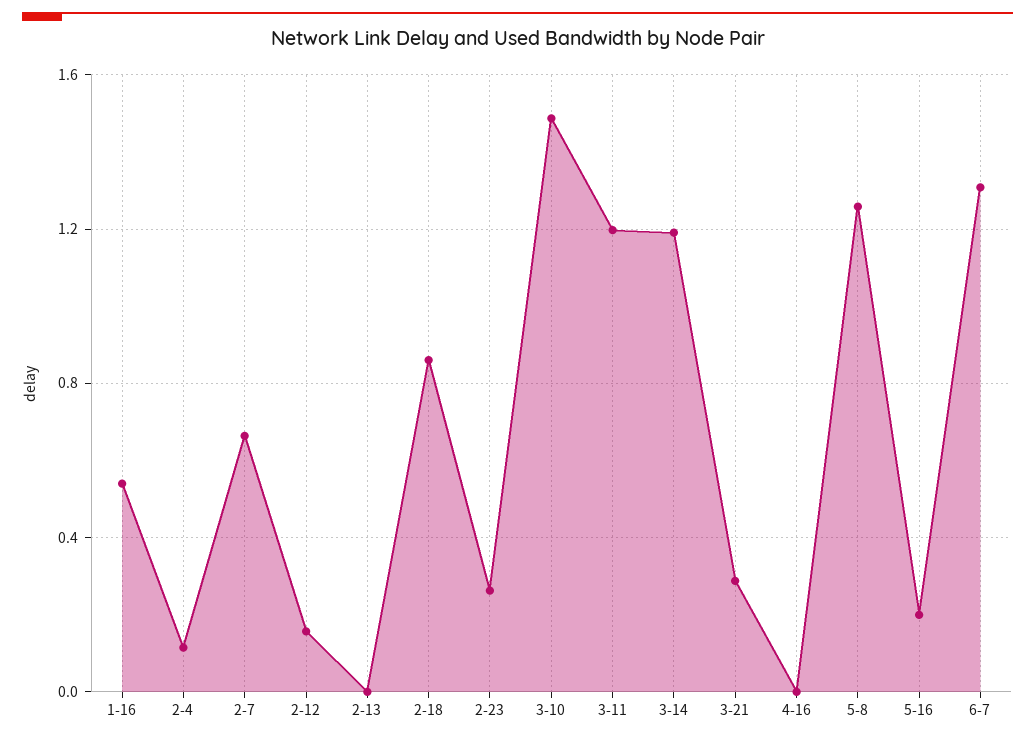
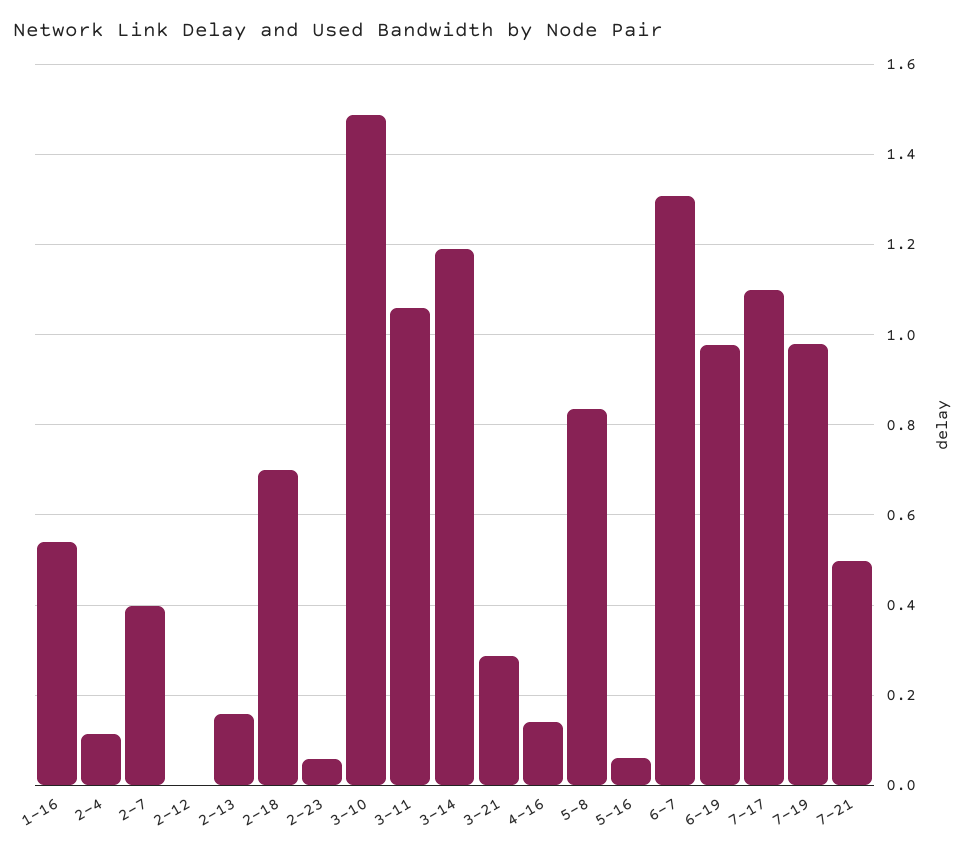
2-7: 0.65 -> 0.4
2-12: 0.15 -> 0
2-13: 0 -> 0.16
2-18: 0.85 -> 0.7
2-23: 0.25 -> 0.06
3-11: 1.2 -> 1.06
4-16: 0 -> 0.14
5-8: 1.25 -> 0.84
5-16: 0.2 -> 0.06
6-19: none -> 0.98
7-17: none -> 1.1
7-19: none -> 0.98
7-21: none -> 0.5

